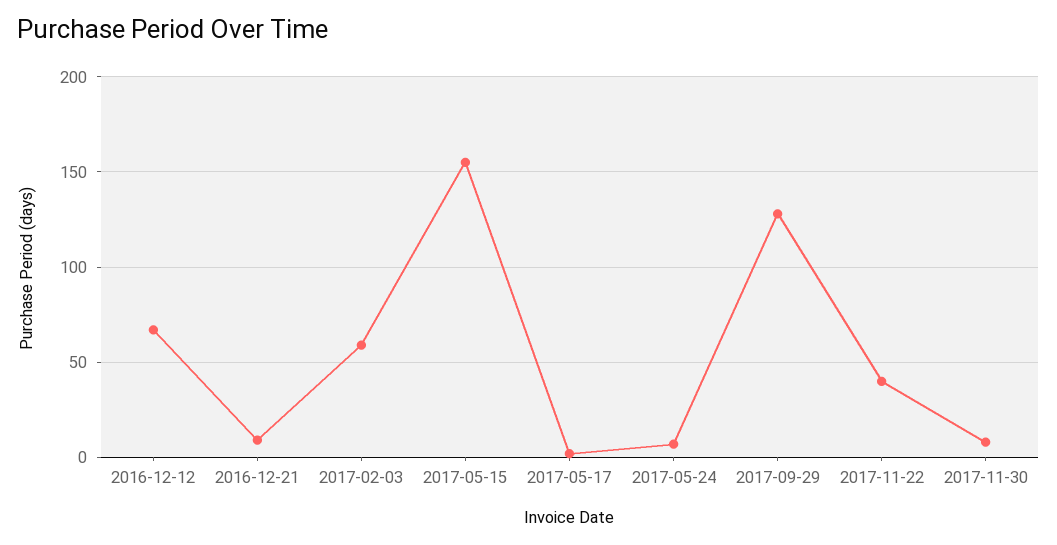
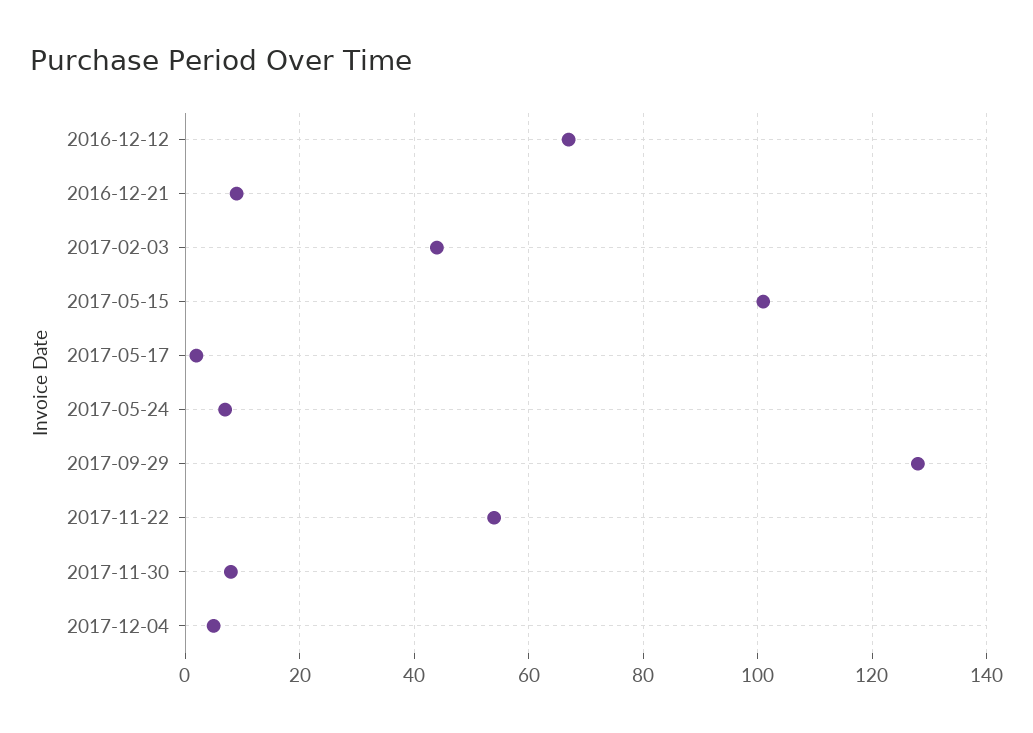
2017-02-03: 60 -> 45
2017-05-15: 155 -> 100
2017-11-22: 40 -> 55
2017-12-04: none -> 5

